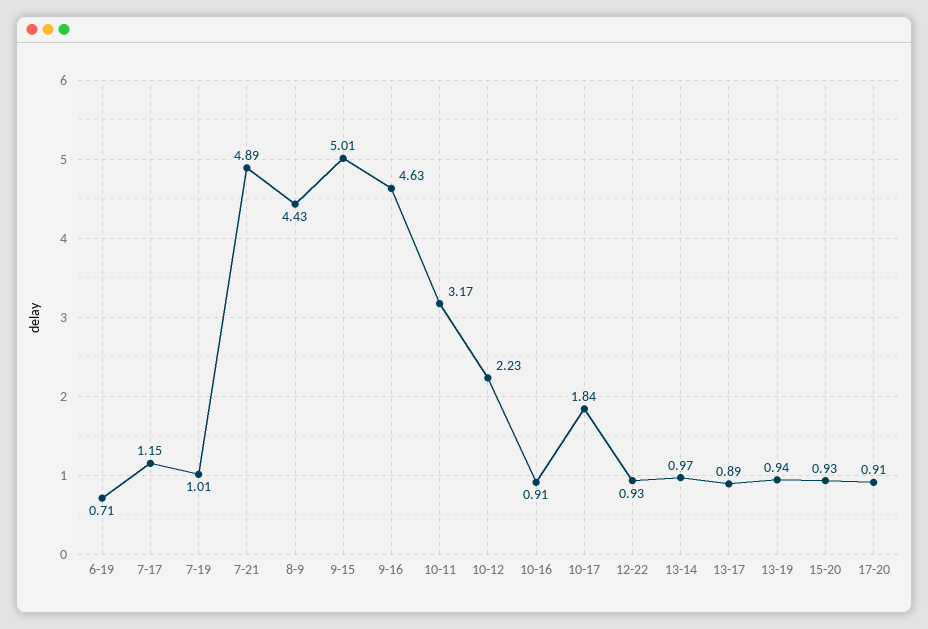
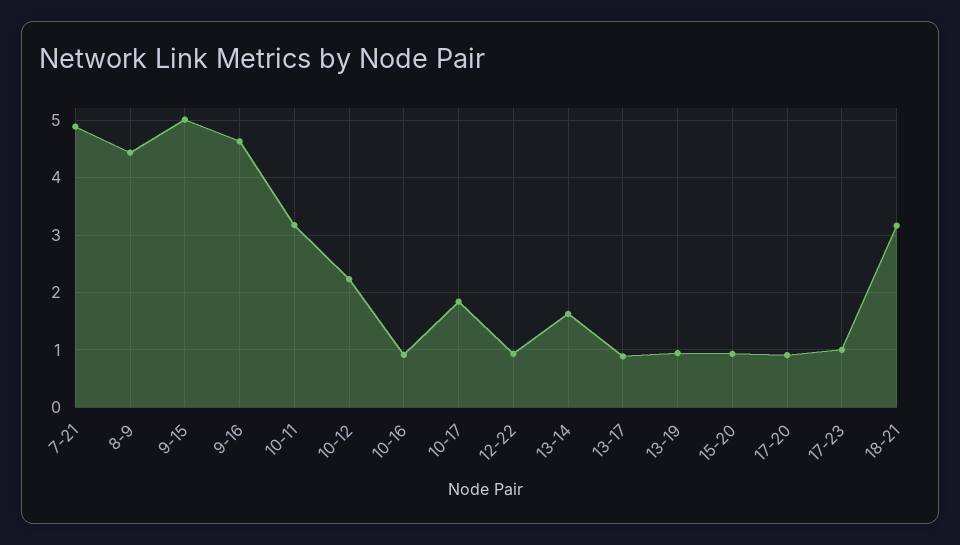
6-19: 0.71 -> none
7-17: 1.15 -> none
7-19: 1.01 -> none
13-14: 0.97 -> 1.6
17-23: none -> 1
18-21: none -> 3.2

